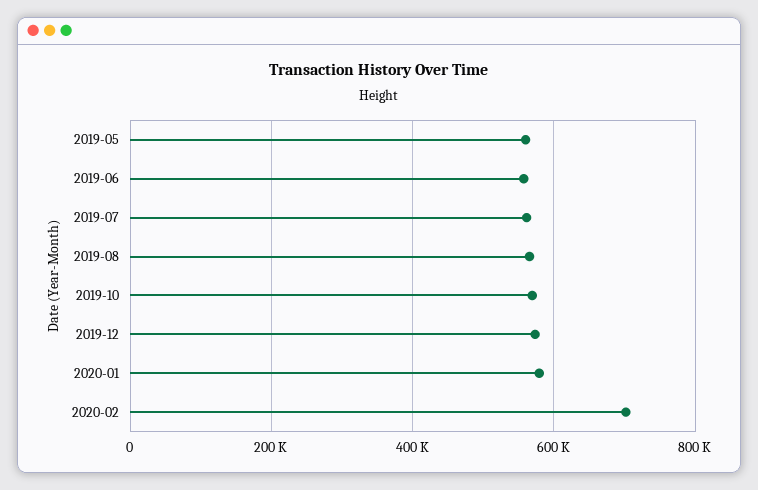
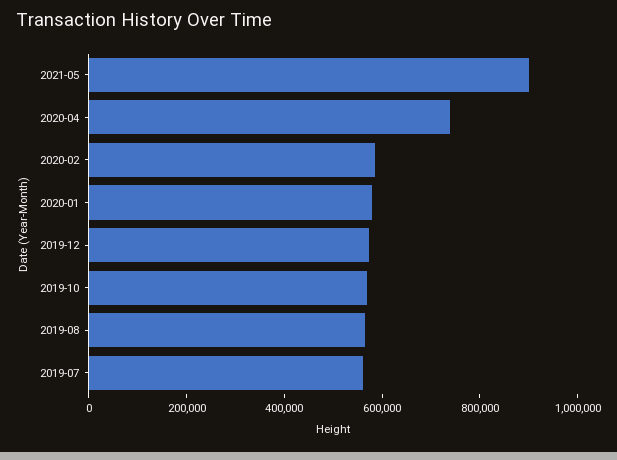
2019-05: 560000 -> none
2019-06: 560000 -> none
2020-02: 700000 -> 600000
2021-05: none -> 900000
2020-04: none -> 750000

